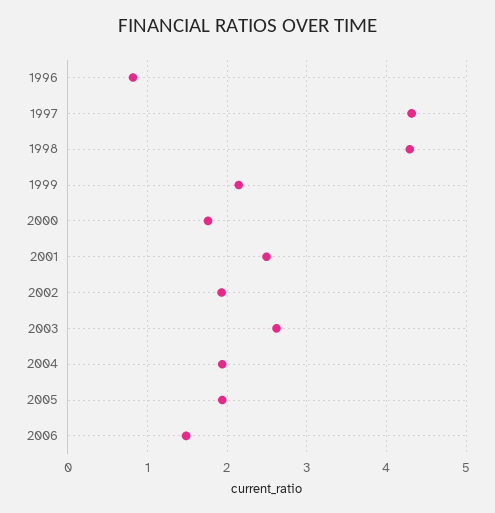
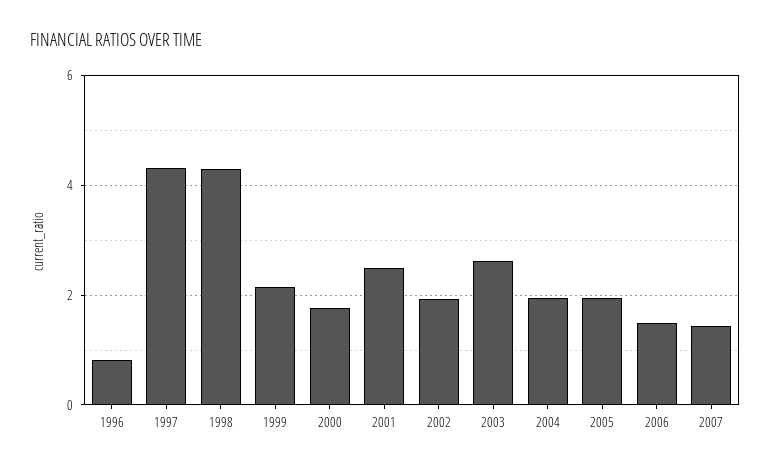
2007: none -> 1.4

